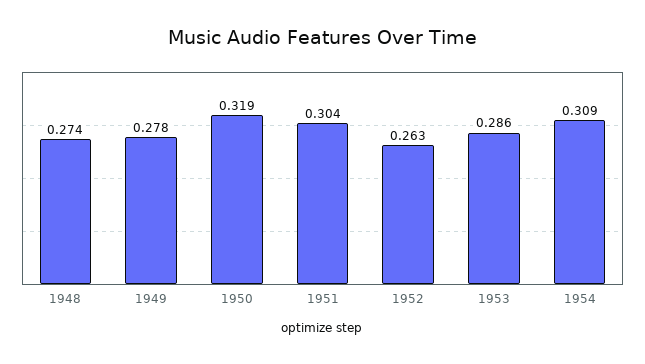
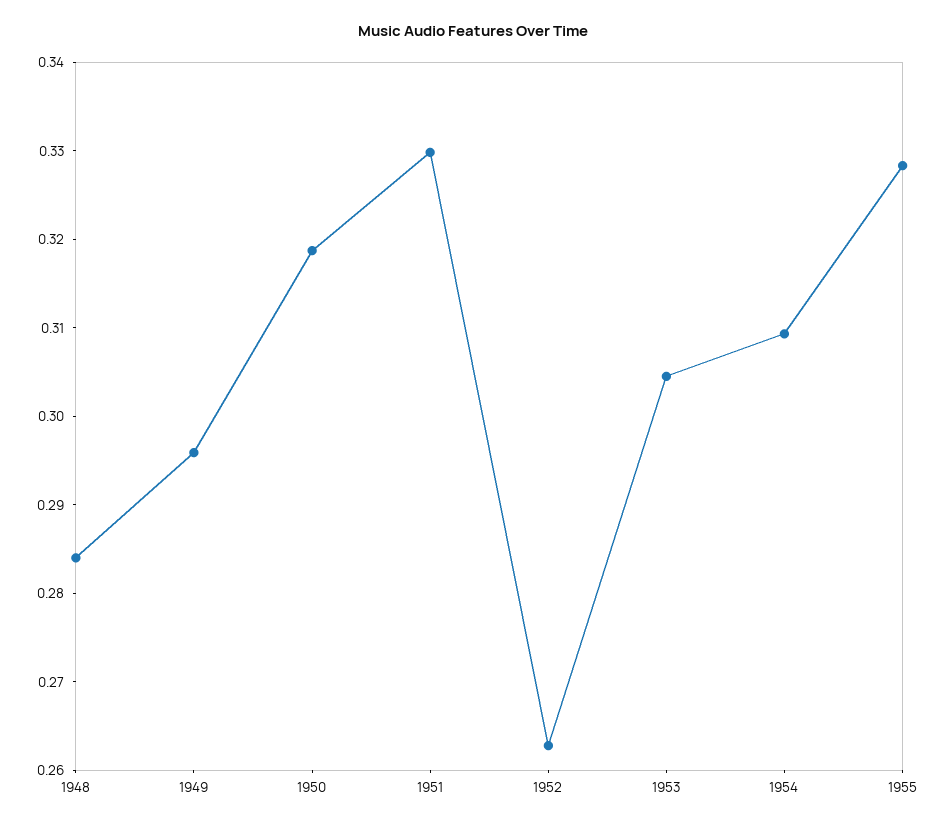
1948: 0.274 -> 0.284
1949: 0.278 -> 0.296
1951: 0.304 -> 0.33
1953: 0.286 -> 0.304
1955: none -> 0.328

